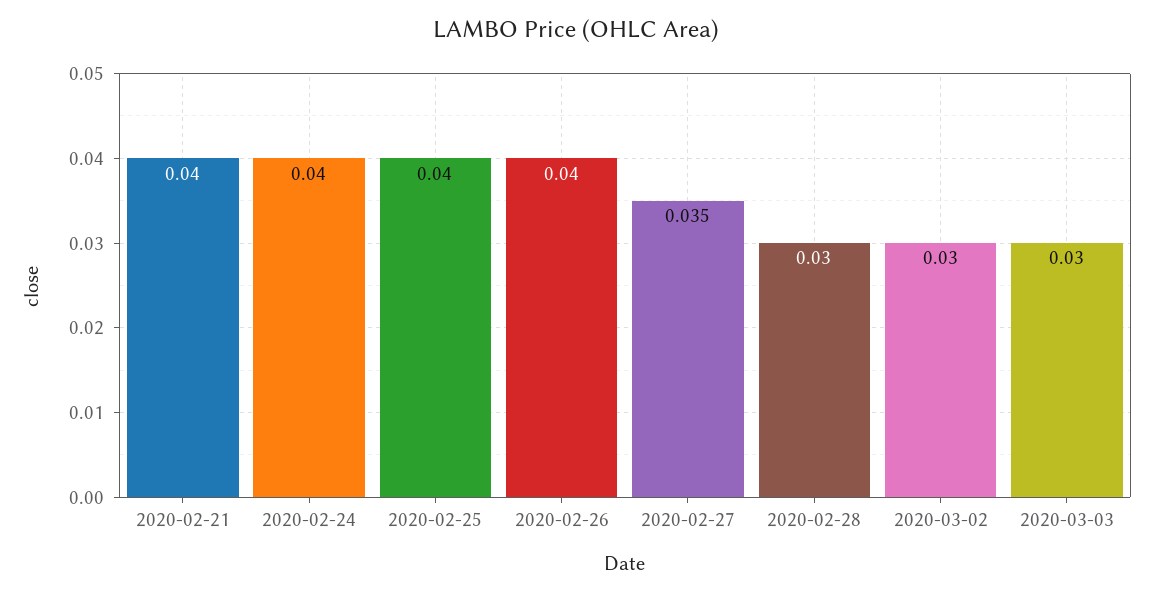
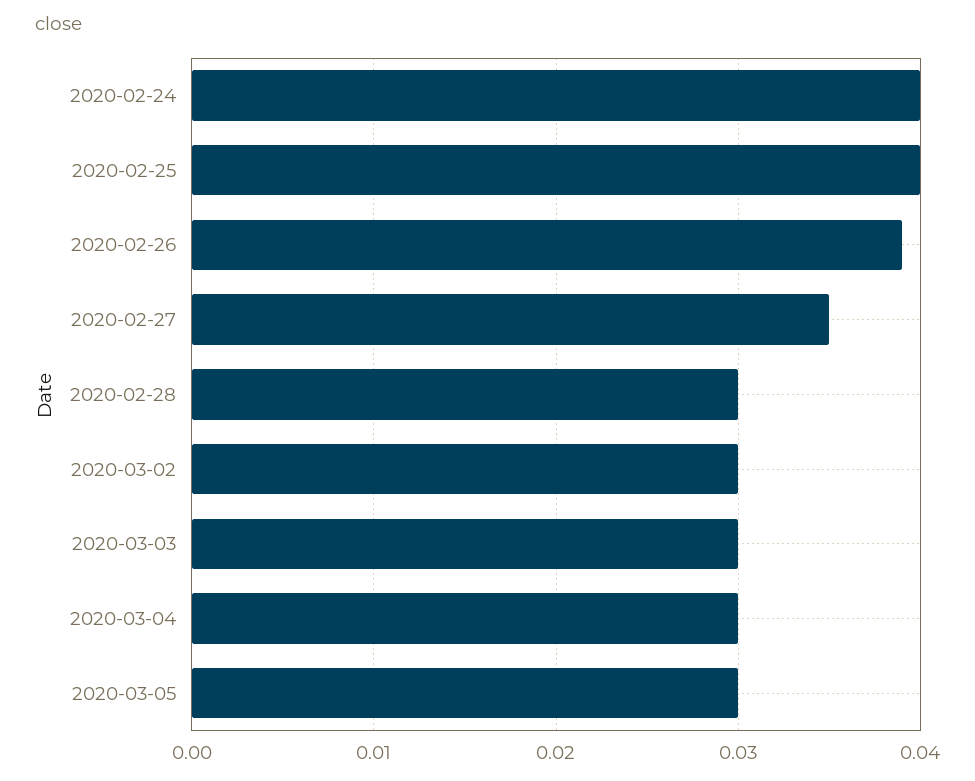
2020-02-21: 0.04 -> none
2020-02-26: 0.04 -> 0.039
2020-03-04: none -> 0.03
2020-03-05: none -> 0.03

